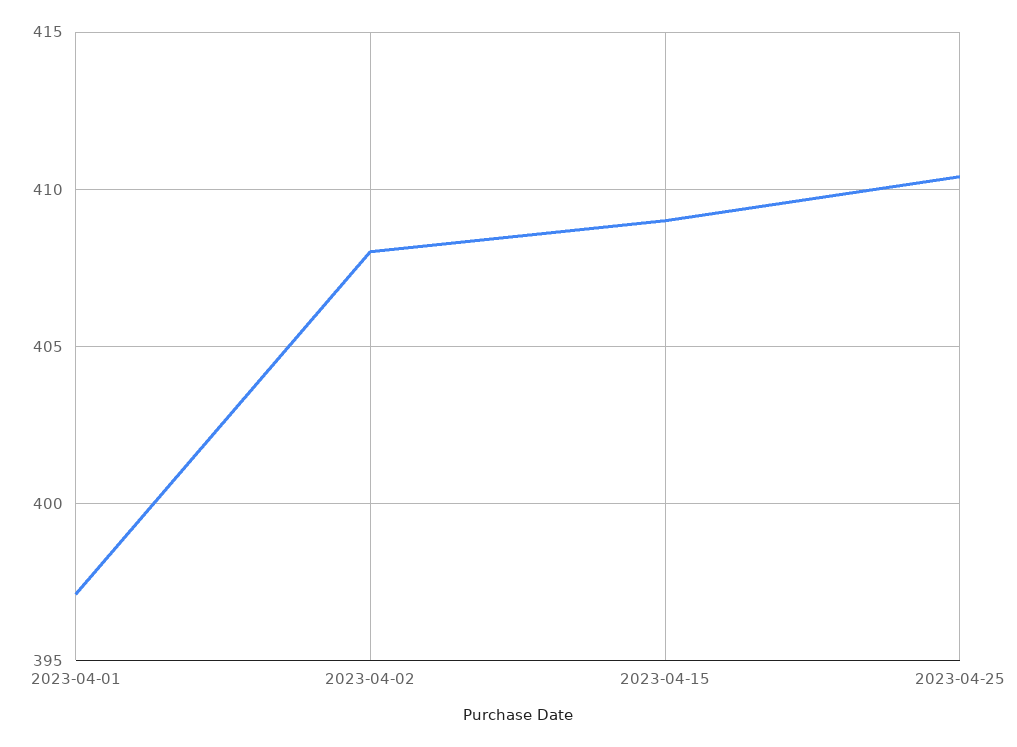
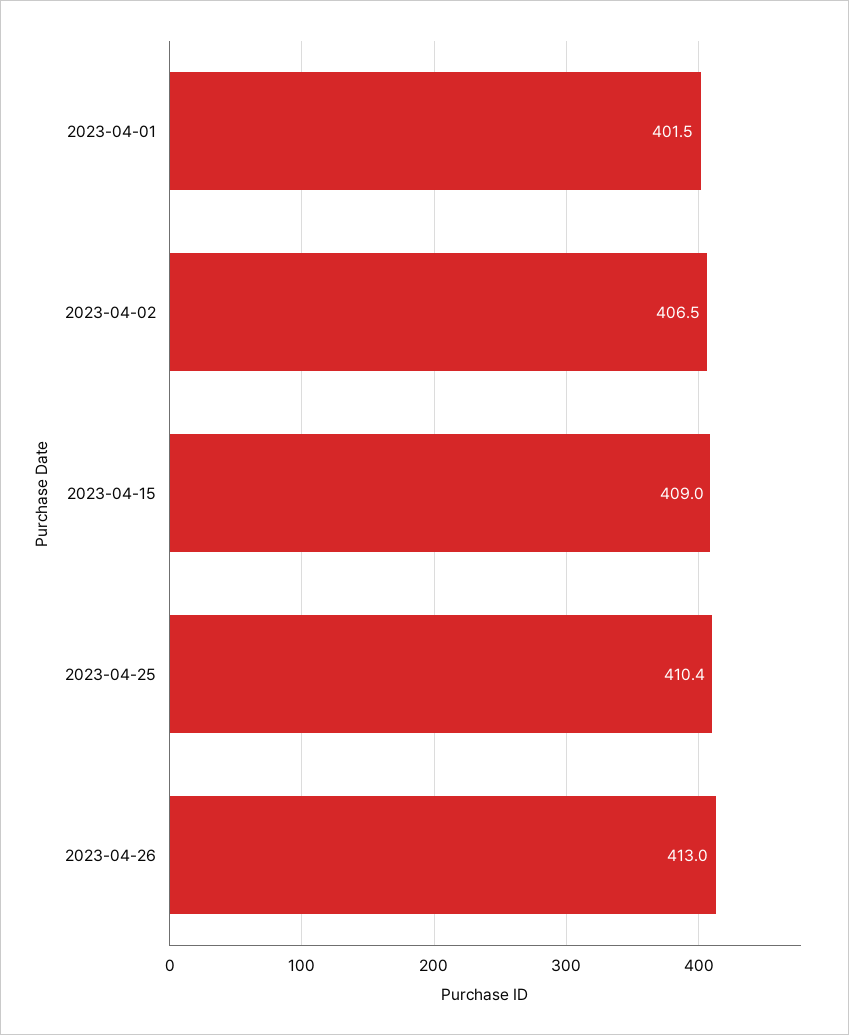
2023-04-01: 397 -> 401.5
2023-04-02: 408 -> 406.5
2023-04-26: none -> 413

